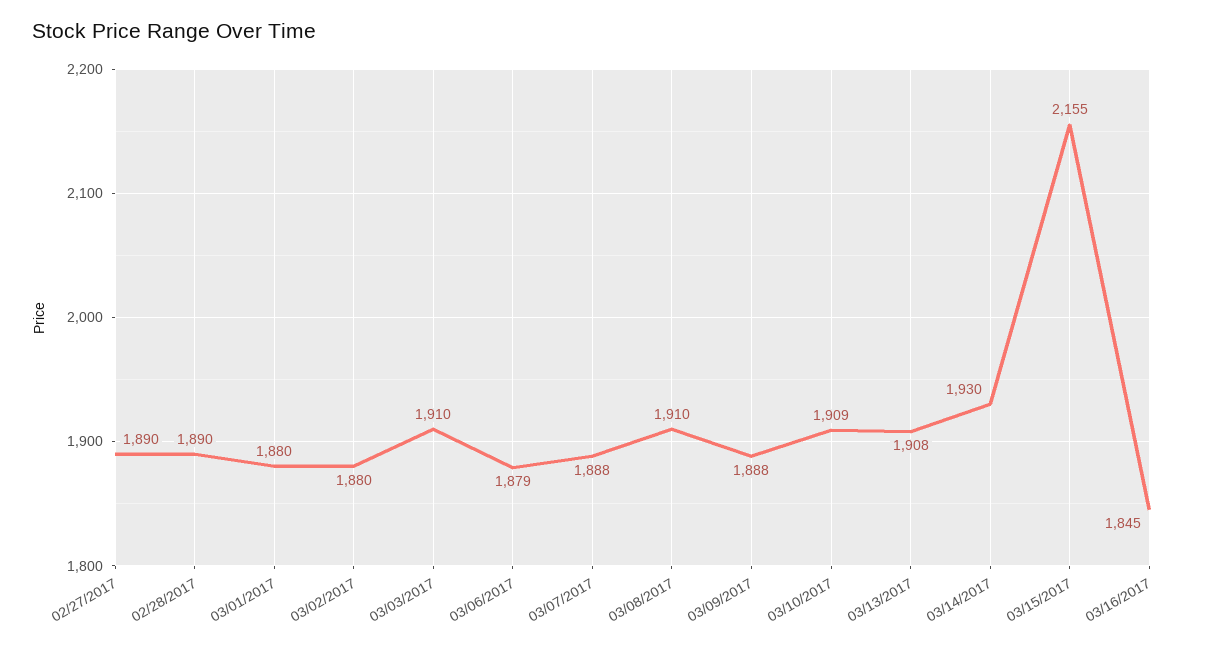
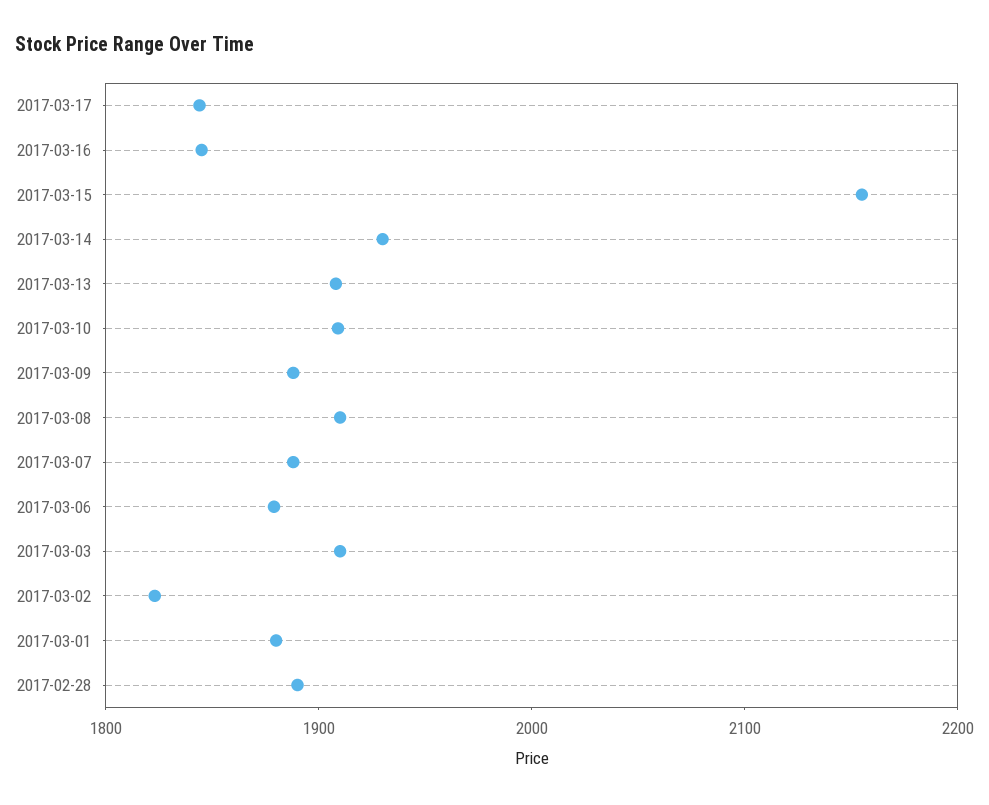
02/27/2017: 1890 -> none
03/02/2017: 1880 -> 1820
2017-03-17: none -> 1840

